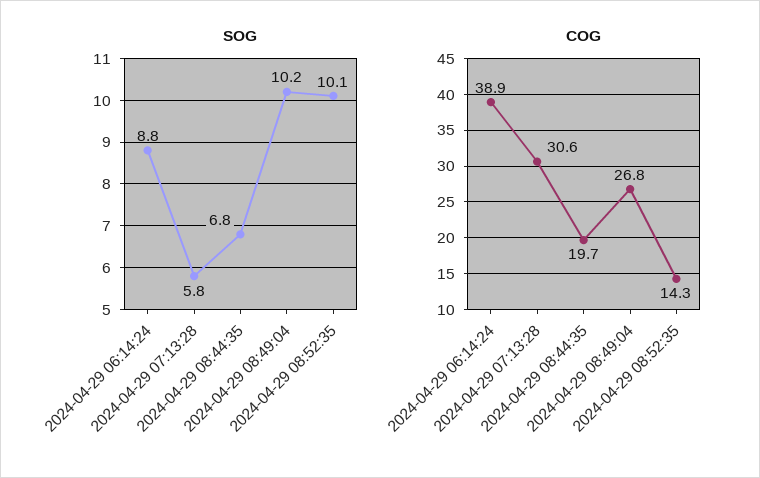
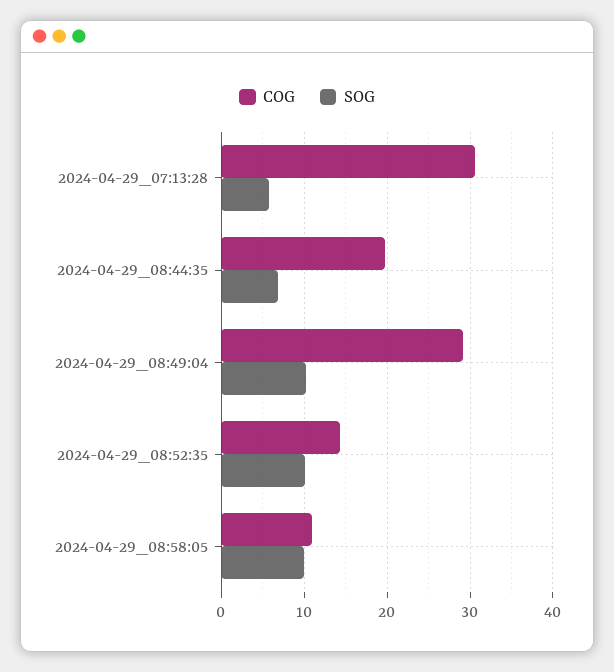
SOG, 2024-04-29 06:14:24: 8.8 -> none
COG, 2024-04-29 06:14:24: 38.9 -> none
COG, 2024-04-29 08:49:04: 26.8 -> 29
COG, 2024-04-29_08:58:05: none -> 11
SOG, 2024-04-29_08:58:05: none -> 10

